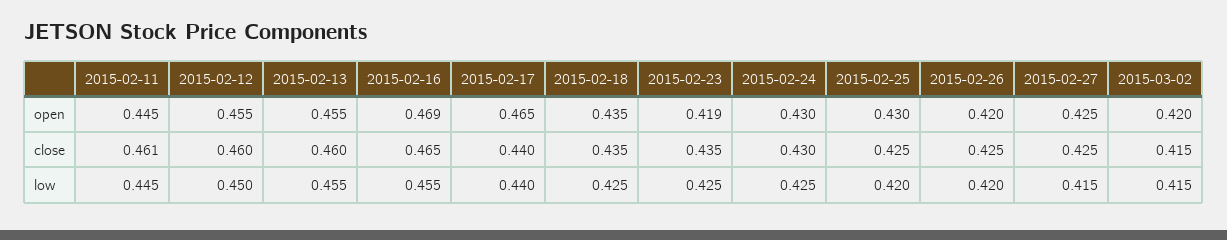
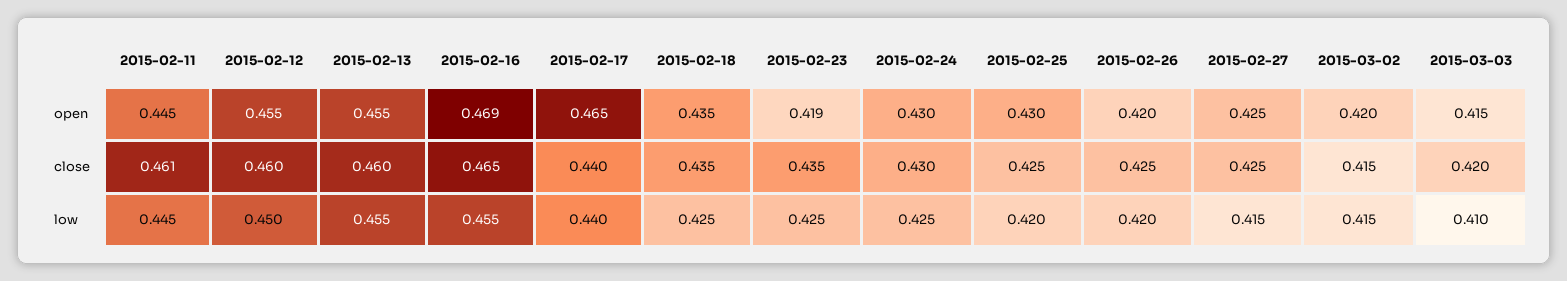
2015-03-03, open: none -> 0.415
2015-03-03, close: none -> 0.42
2015-03-03, low: none -> 0.41

